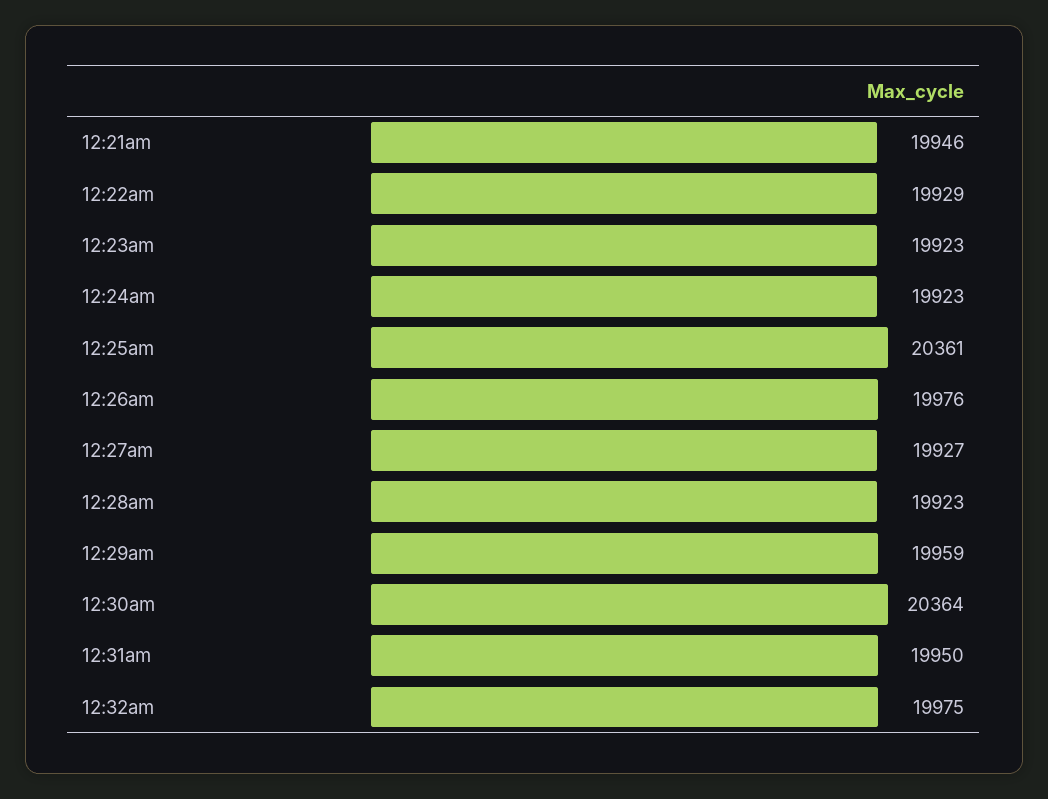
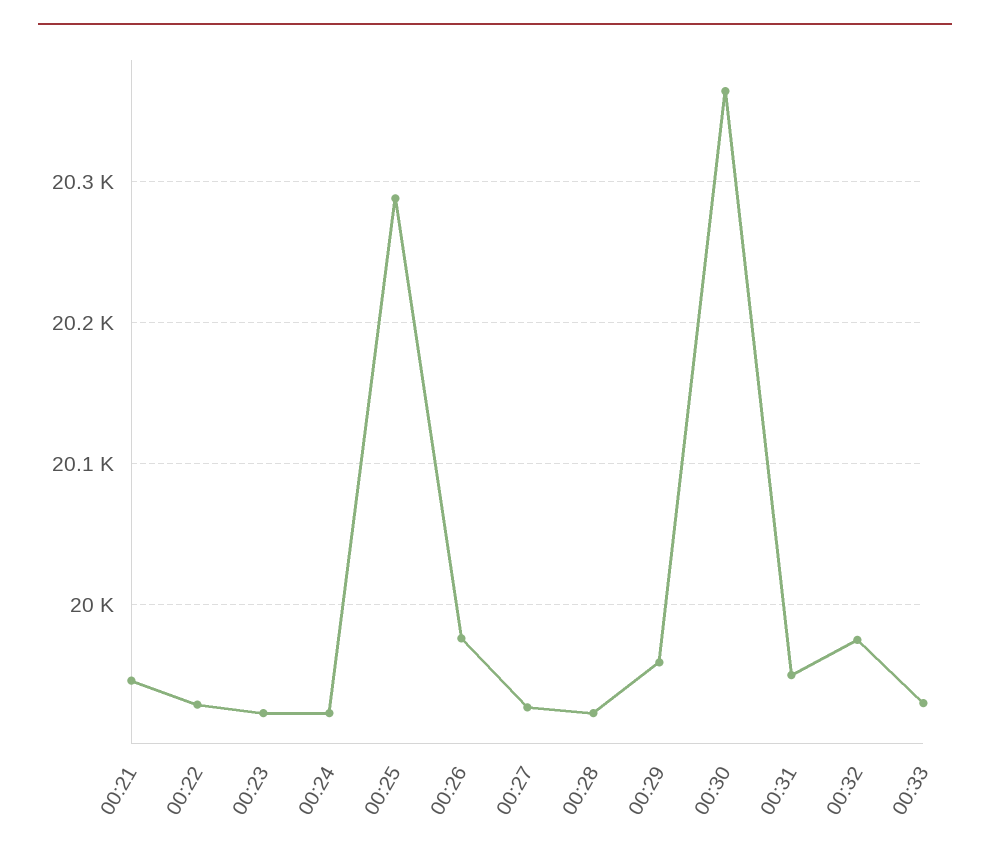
12:25am: 20361 -> 20290
00:33: none -> 19930

